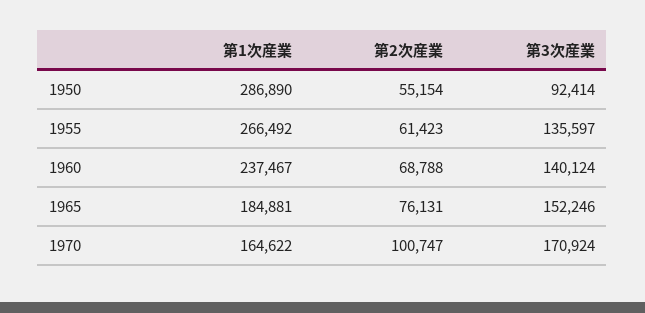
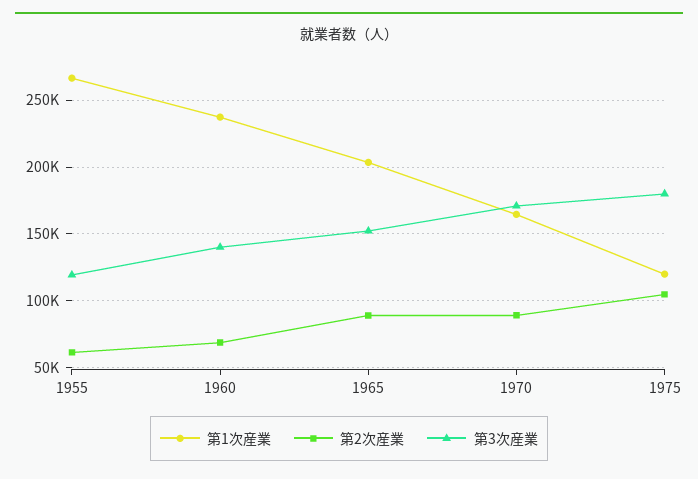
第1次産業, 1950: 286890 -> none
第2次産業, 1950: 55154 -> none
第3次産業, 1950: 92414 -> none
第3次産業, 1955: 135597 -> 120000
第1次産業, 1965: 184881 -> 205000
第2次産業, 1965: 76131 -> 90000
第2次産業, 1970: 100747 -> 90000
第1次産業, 1975: none -> 120000
第2次産業, 1975: none -> 105000
第3次産業, 1975: none -> 180000

